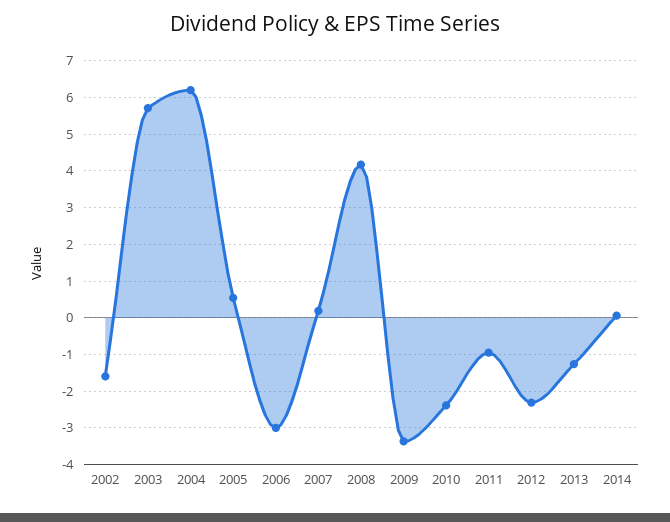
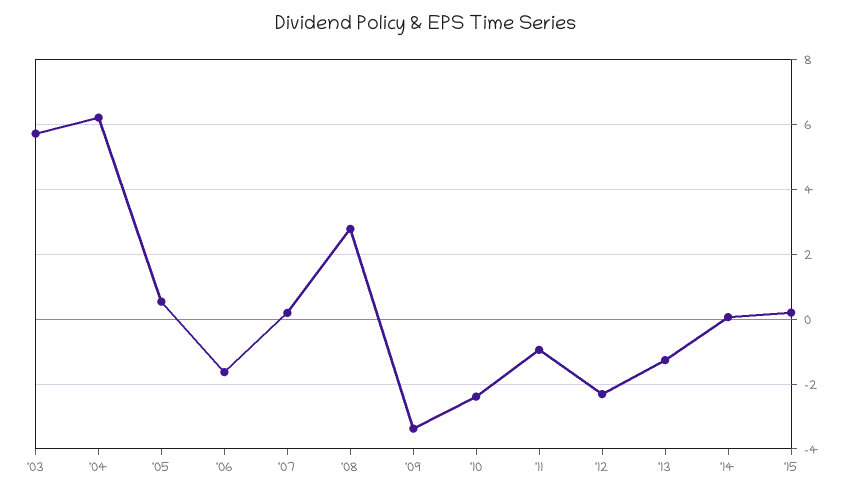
2002: -1.6 -> none
2006: -3 -> -1.6
2008: 4.2 -> 2.8
'15: none -> 0.2

